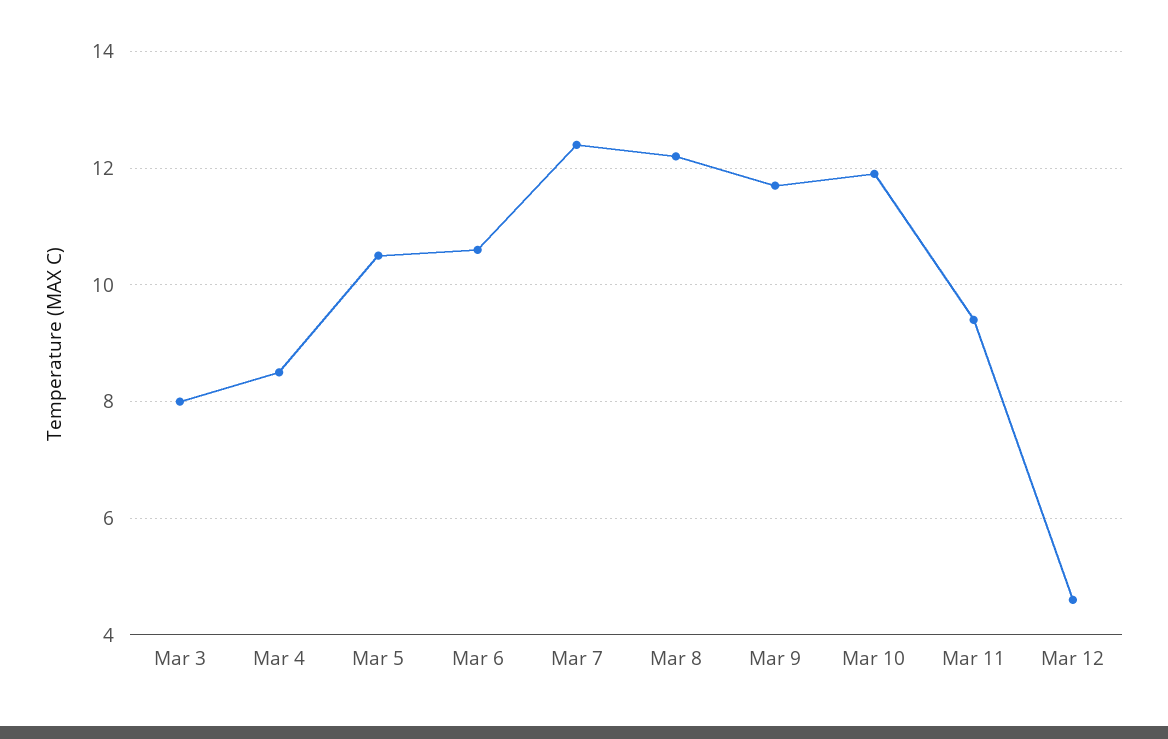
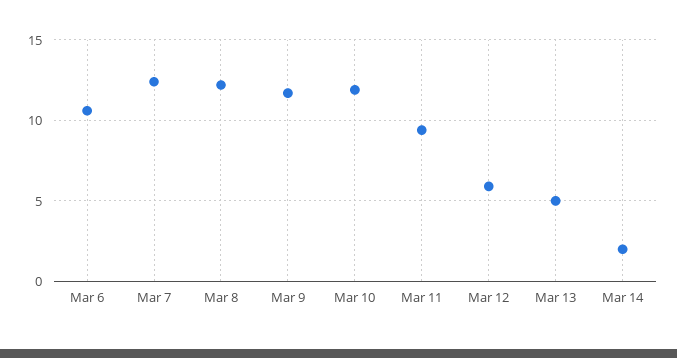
Mar 3: 8 -> none
Mar 4: 8.5 -> none
Mar 5: 10.5 -> none
Mar 12: 4.5 -> 6
Mar 13: none -> 5
Mar 14: none -> 2

